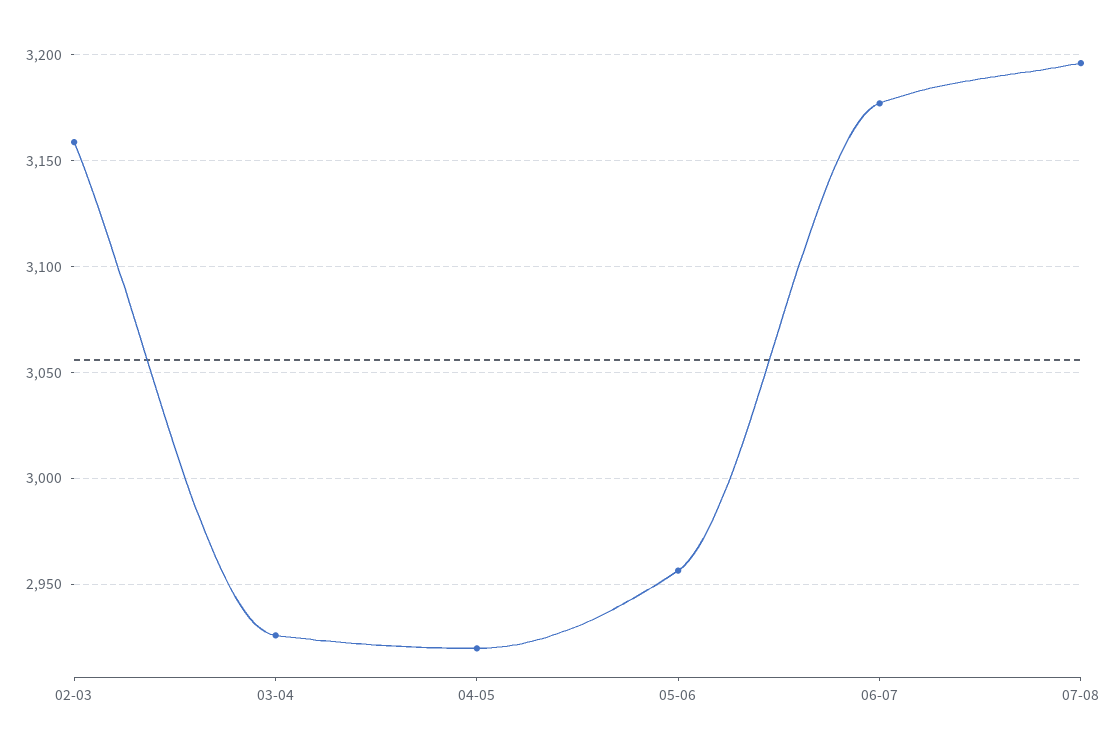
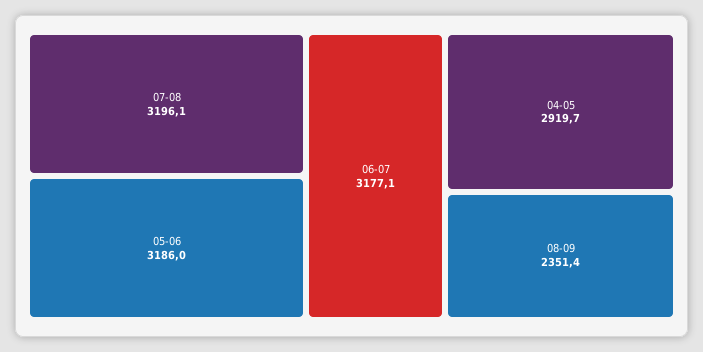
02-03: 3160 -> none
03-04: 2925 -> none
05-06: 2955 -> 3186
08-09: none -> 2351.4

